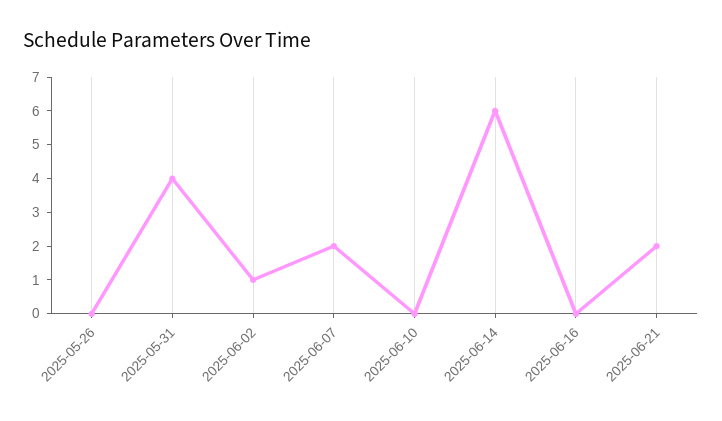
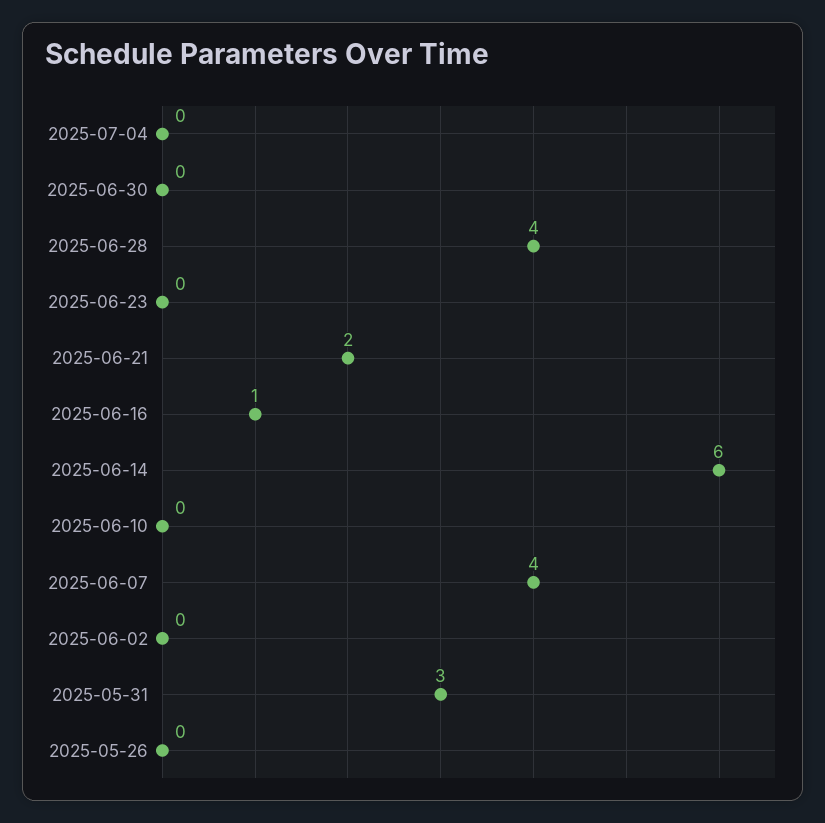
2025-05-31: 4 -> 3
2025-06-02: 1 -> 0
2025-06-07: 2 -> 4
2025-06-16: 0 -> 1
2025-07-04: none -> 0
2025-06-30: none -> 0
2025-06-28: none -> 4
2025-06-23: none -> 0

